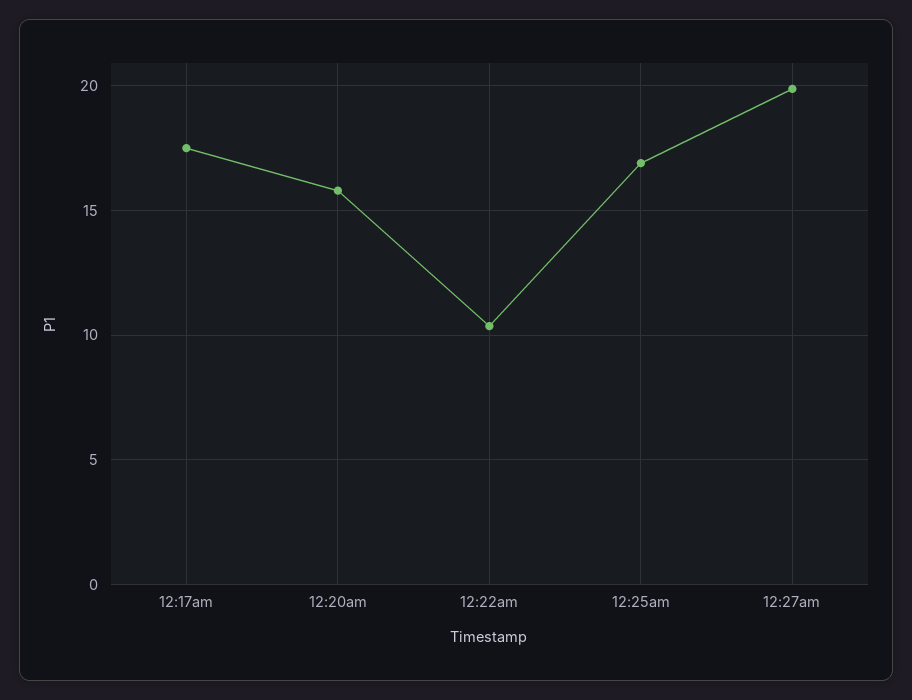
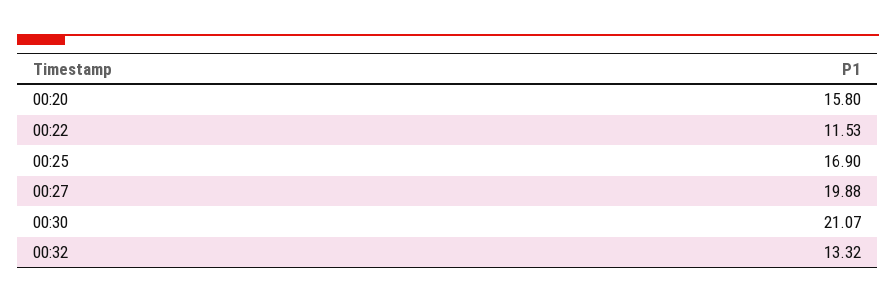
12:17am: 17.5 -> none
12:22am: 10.5 -> 11.53
00:30: none -> 21.07
00:32: none -> 13.32

